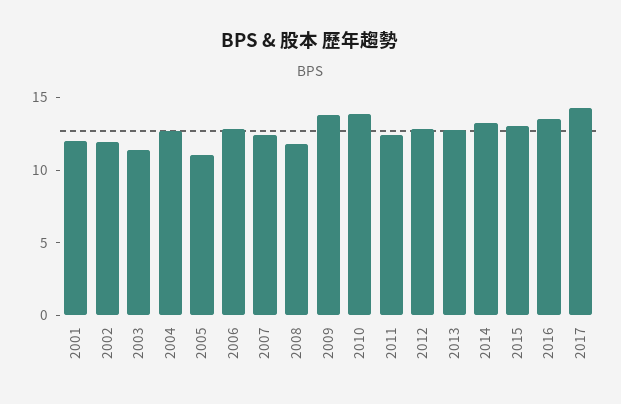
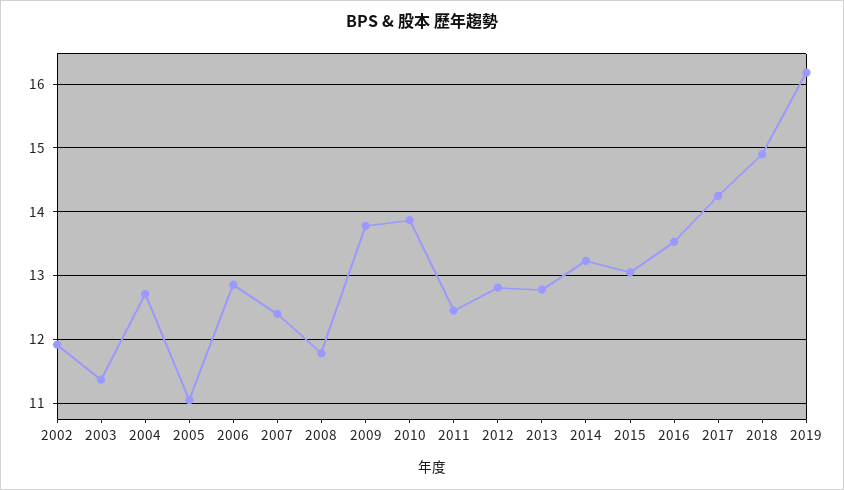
2001: 12 -> none
2018: none -> 14.9
2019: none -> 16.2

